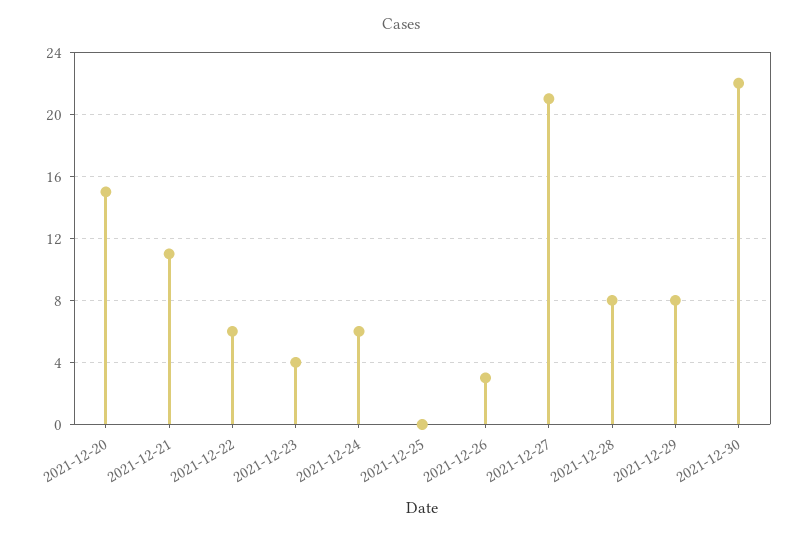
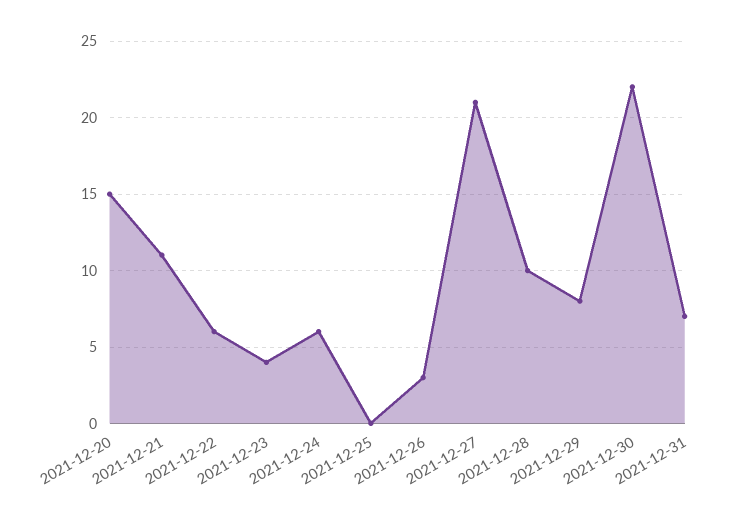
2021-12-28: 8 -> 10
2021-12-31: none -> 7

